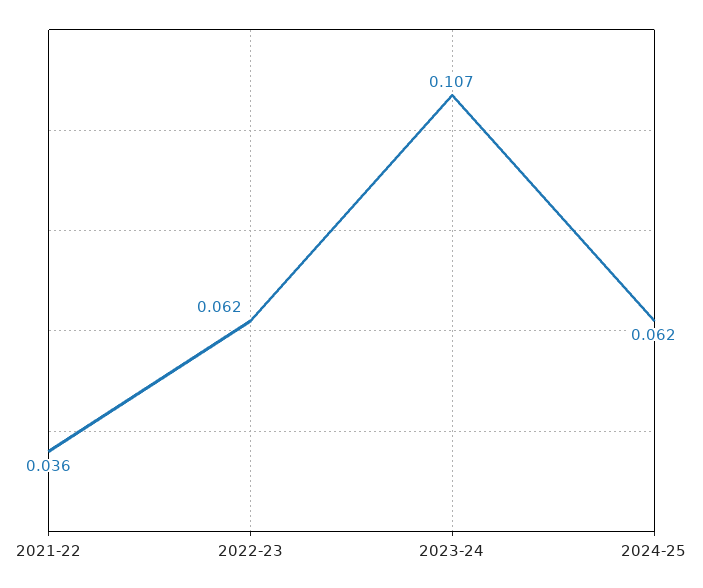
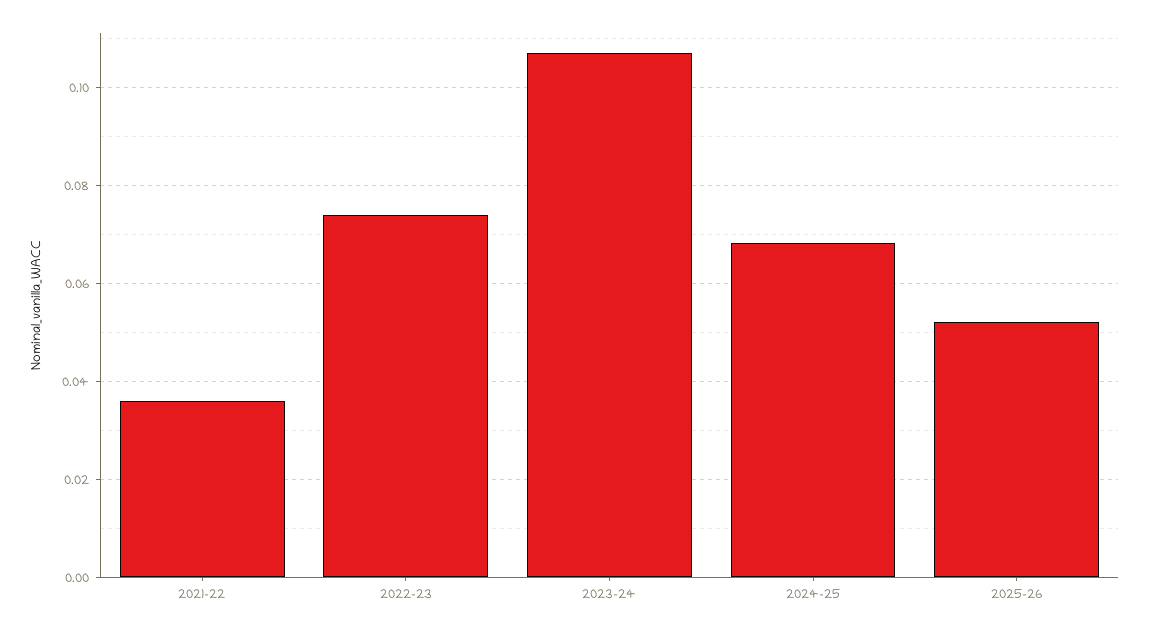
2022-23: 0.062 -> 0.074
2024-25: 0.062 -> 0.068
2025-26: none -> 0.052

